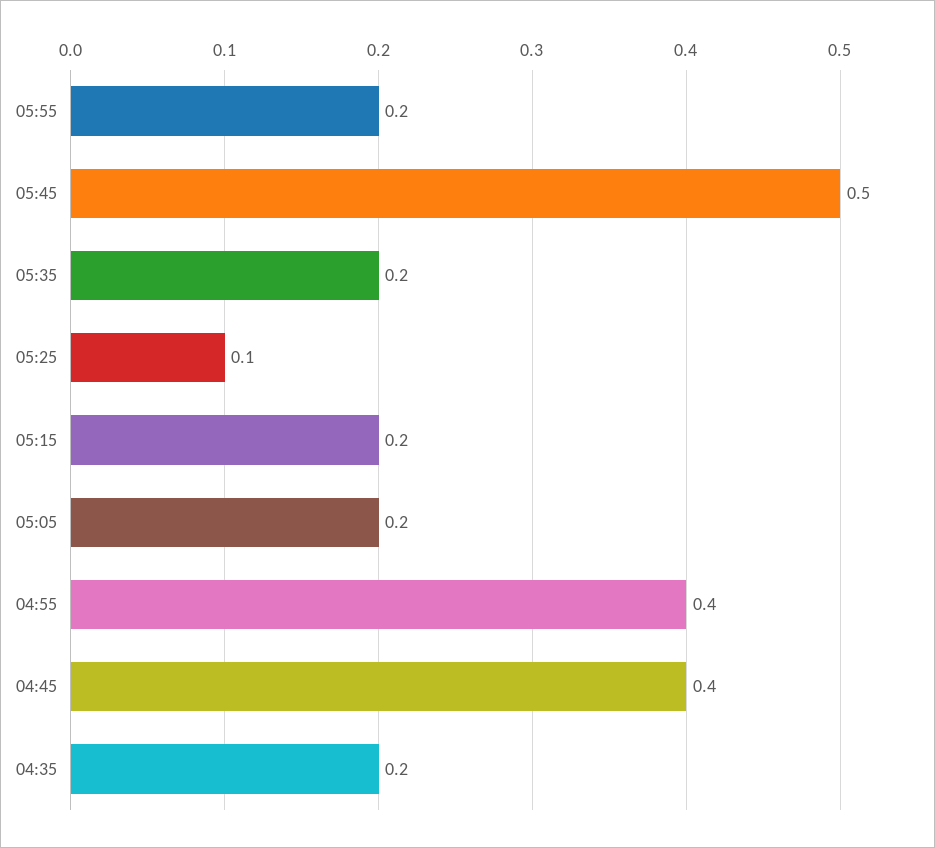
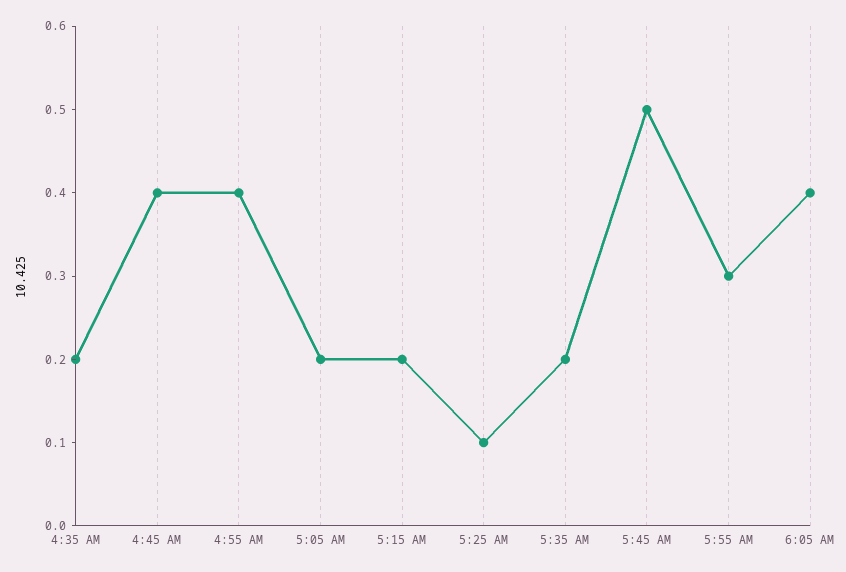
05:55: 0.2 -> 0.3
6:05 AM: none -> 0.4

